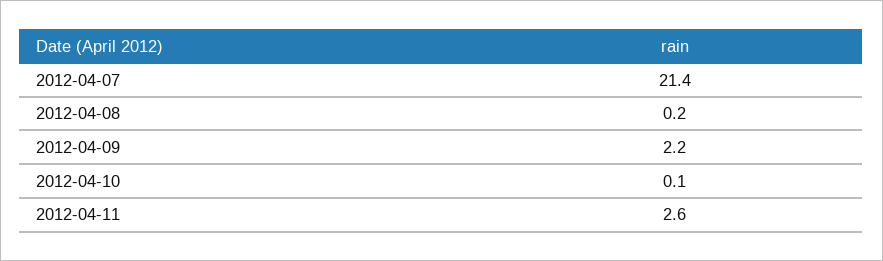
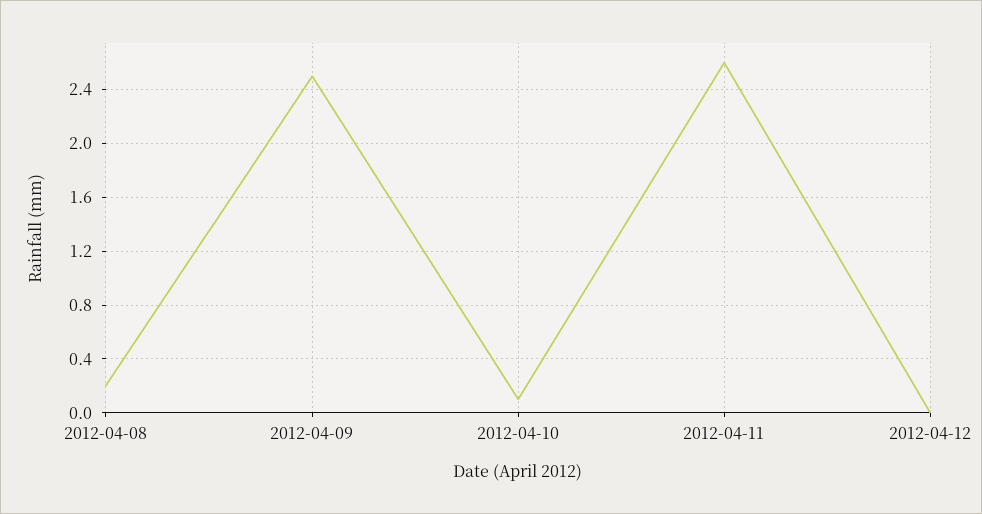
2012-04-07: 21.4 -> none
2012-04-09: 2.2 -> 2.5
2012-04-12: none -> 0

